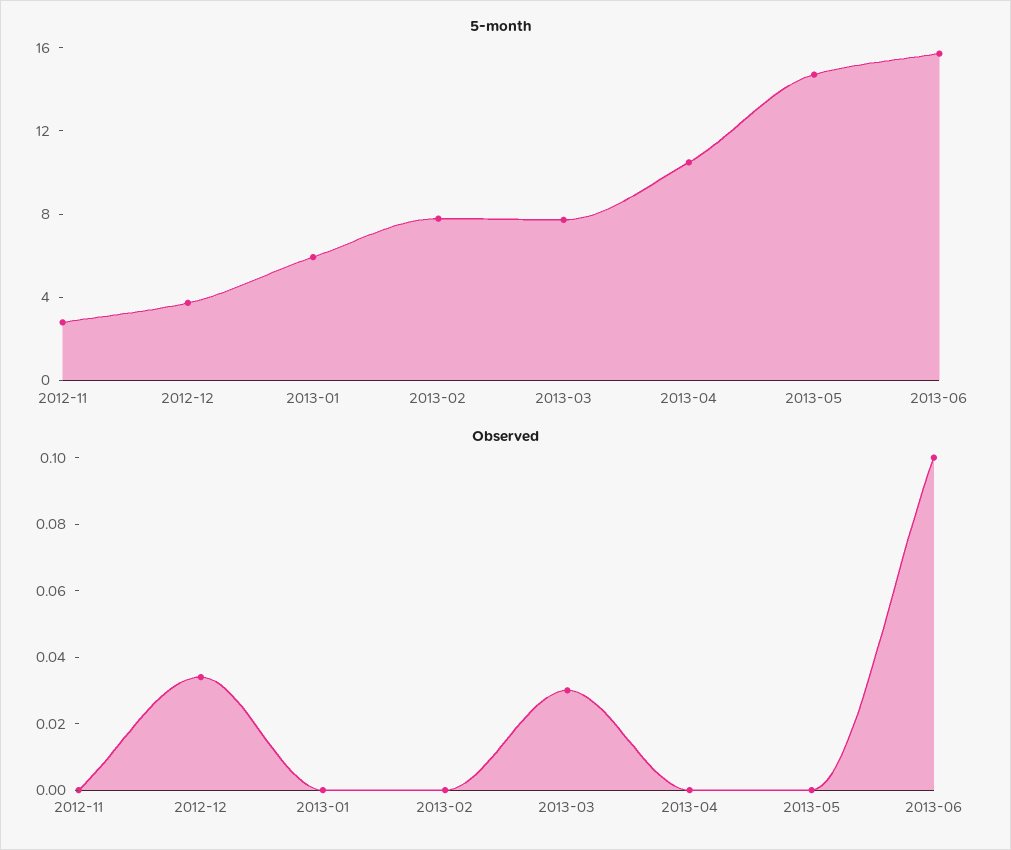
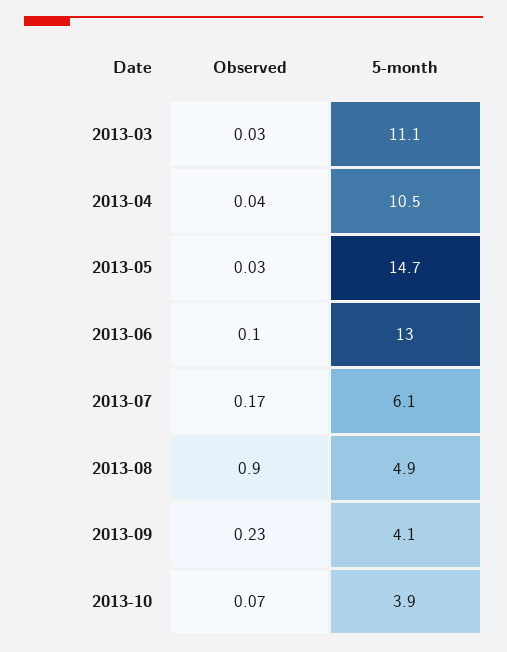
5-month, 2012-11: 3 -> none
5-month, 2012-12: 4 -> none
5-month, 2013-01: 6 -> none
5-month, 2013-02: 8 -> none
5-month, 2013-03: 8 -> 11.1
5-month, 2013-06: 16 -> 13
Observed, 2012-11: 0 -> none
Observed, 2012-12: 0.035 -> none
Observed, 2013-01: 0 -> none
Observed, 2013-02: 0 -> none
Observed, 2013-04: 0 -> 0.04
Observed, 2013-05: 0 -> 0.03
Observed, 2013-07: none -> 0.17
5-month, 2013-07: none -> 6.1
Observed, 2013-08: none -> 0.9
5-month, 2013-08: none -> 4.9
Observed, 2013-09: none -> 0.23
5-month, 2013-09: none -> 4.1
Observed, 2013-10: none -> 0.07
5-month, 2013-10: none -> 3.9

